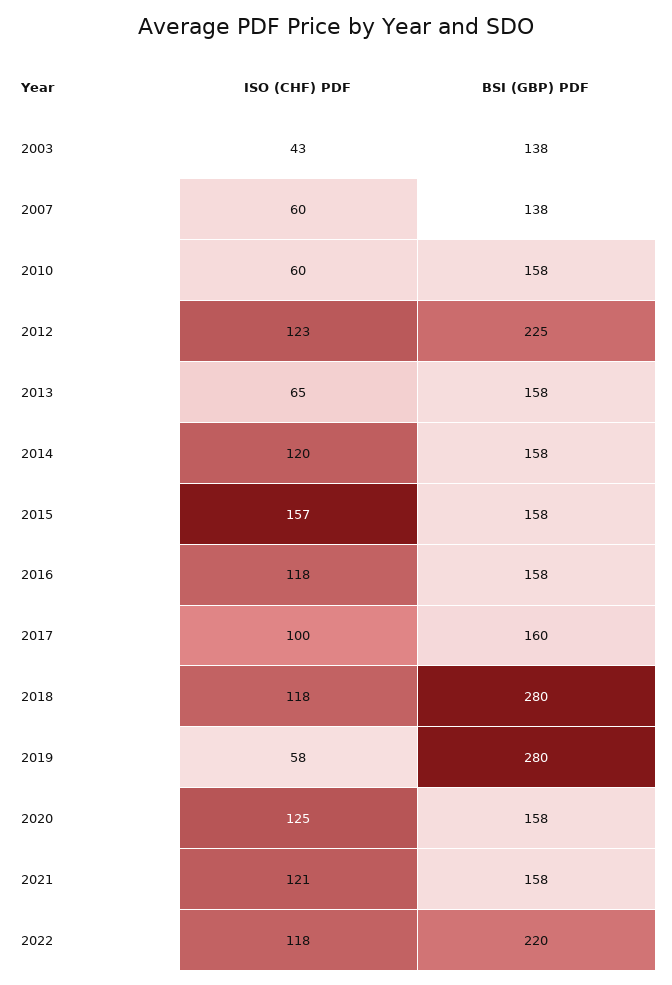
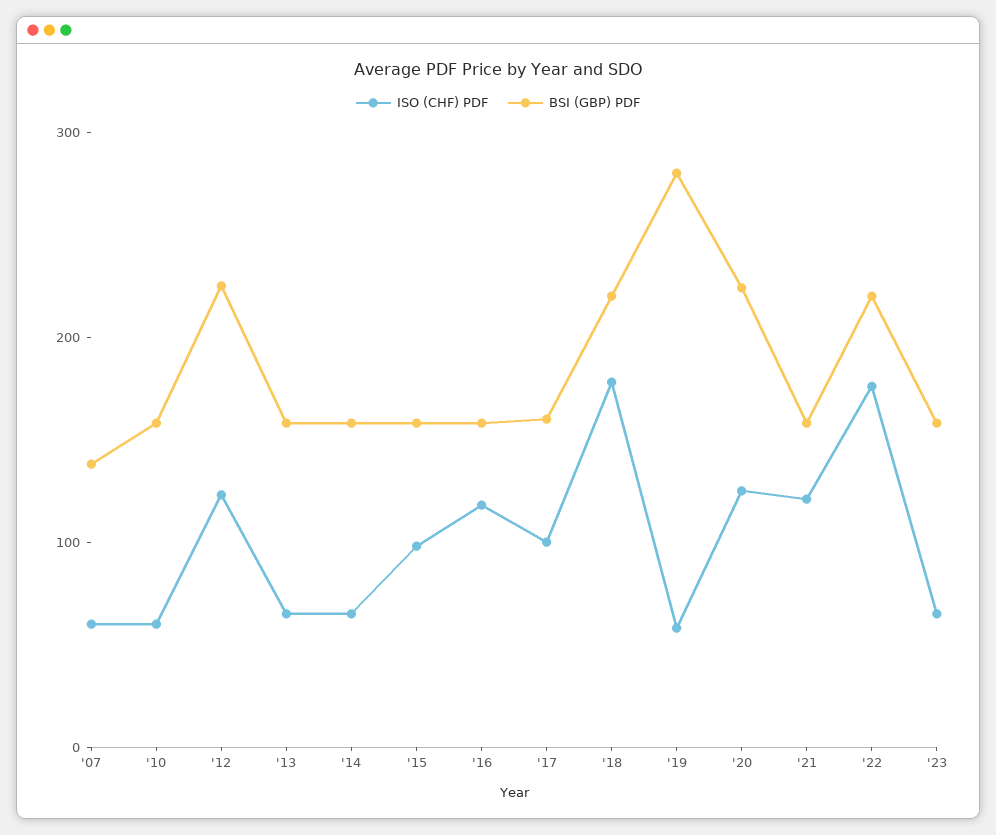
ISO (CHF) PDF, 2003: 43 -> none
BSI (GBP) PDF, 2003: 138 -> none
ISO (CHF) PDF, 2014: 120 -> 60
ISO (CHF) PDF, 2015: 157 -> 100
ISO (CHF) PDF, 2018: 118 -> 180
BSI (GBP) PDF, 2018: 280 -> 220
BSI (GBP) PDF, 2020: 158 -> 220
ISO (CHF) PDF, 2022: 118 -> 180
ISO (CHF) PDF, '23: none -> 60
BSI (GBP) PDF, '23: none -> 160

